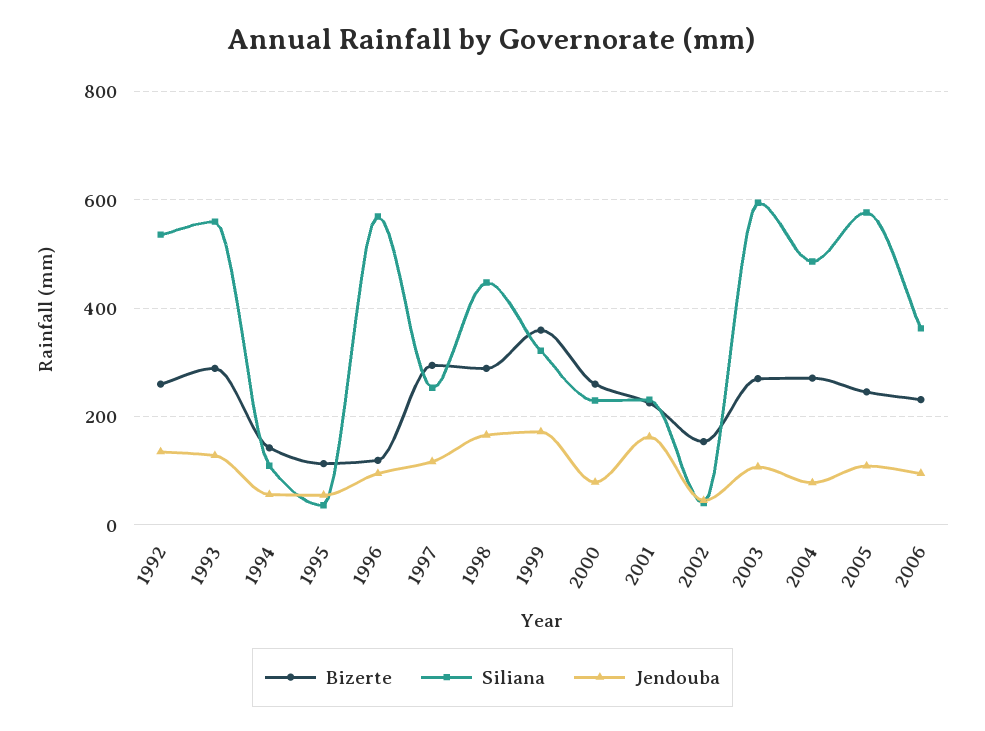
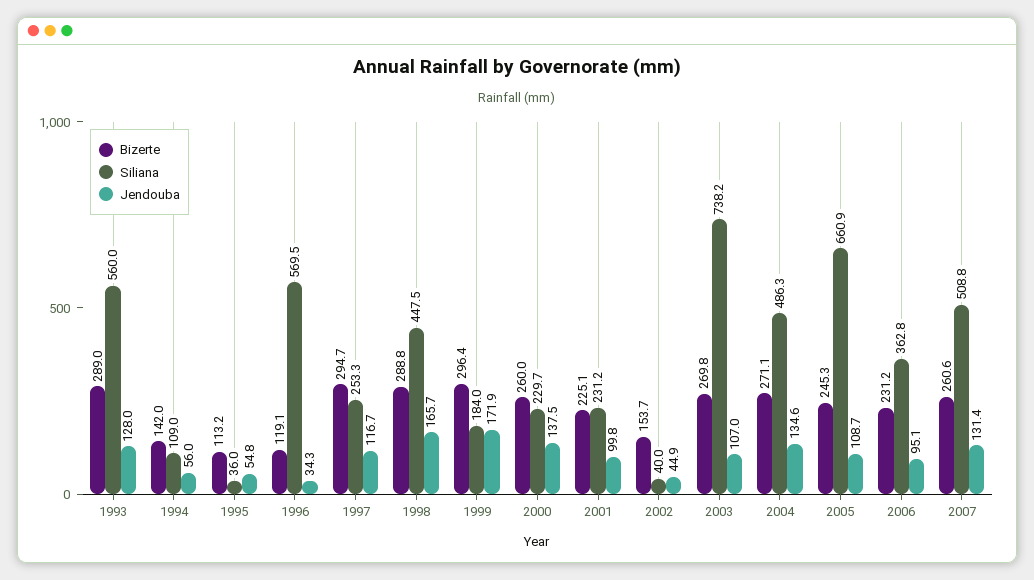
Bizerte, 1992: 260 -> none
Siliana, 1992: 540 -> none
Jendouba, 1992: 140 -> none
Jendouba, 1996: 100 -> 34.3
Bizerte, 1999: 360 -> 296.4
Siliana, 1999: 320 -> 184
Jendouba, 2000: 80 -> 137.5
Jendouba, 2001: 160 -> 99.8
Siliana, 2003: 600 -> 738.2
Jendouba, 2004: 80 -> 134.6
Siliana, 2005: 580 -> 660.9
Bizerte, 2007: none -> 260.6
Siliana, 2007: none -> 508.8
Jendouba, 2007: none -> 131.4

